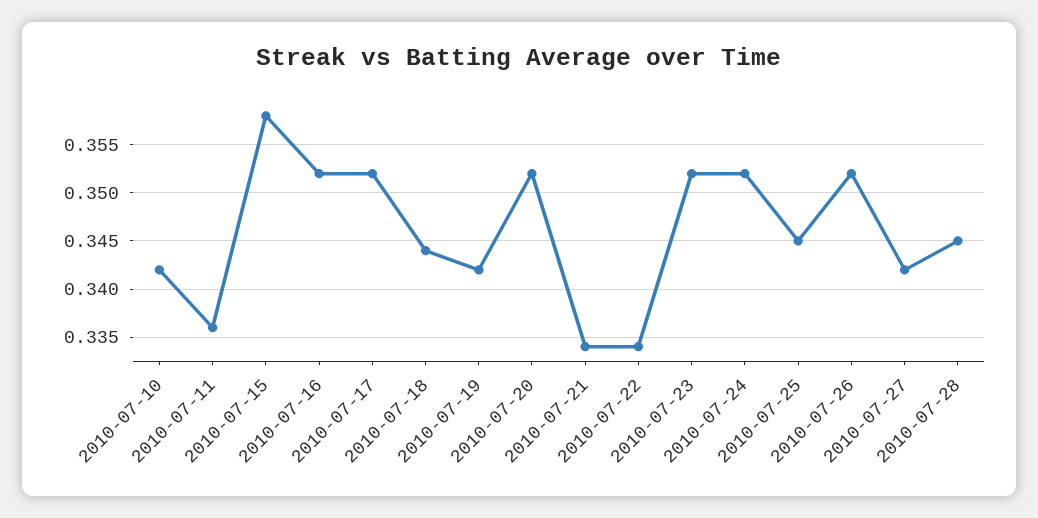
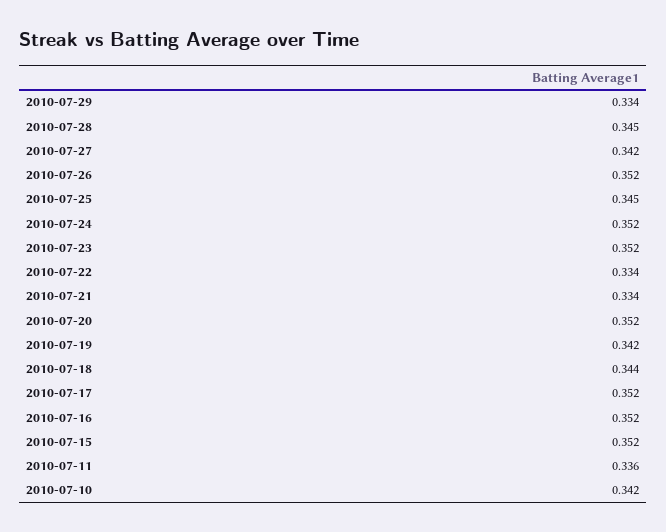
2010-07-15: 0.358 -> 0.352
2010-07-29: none -> 0.334

